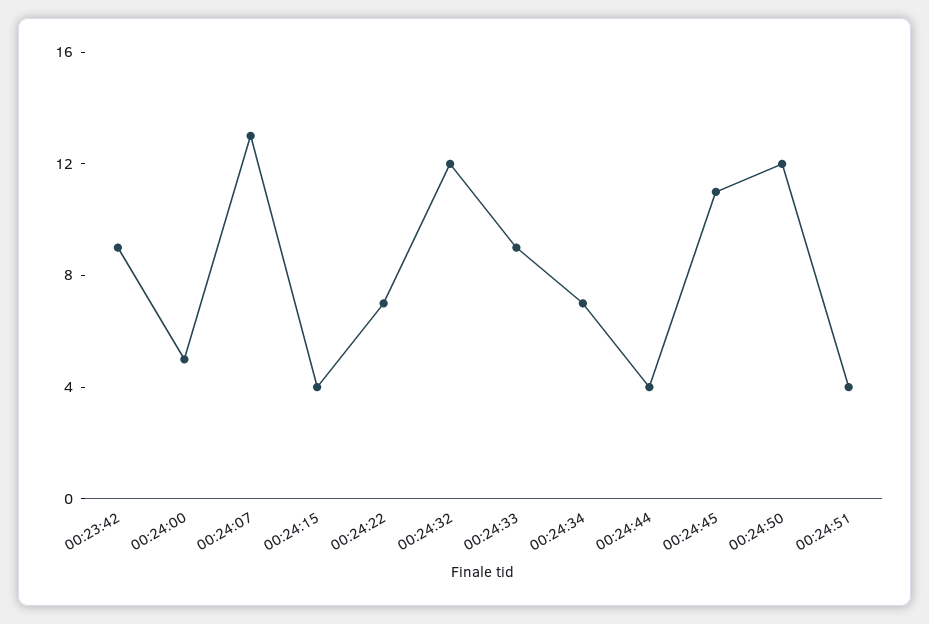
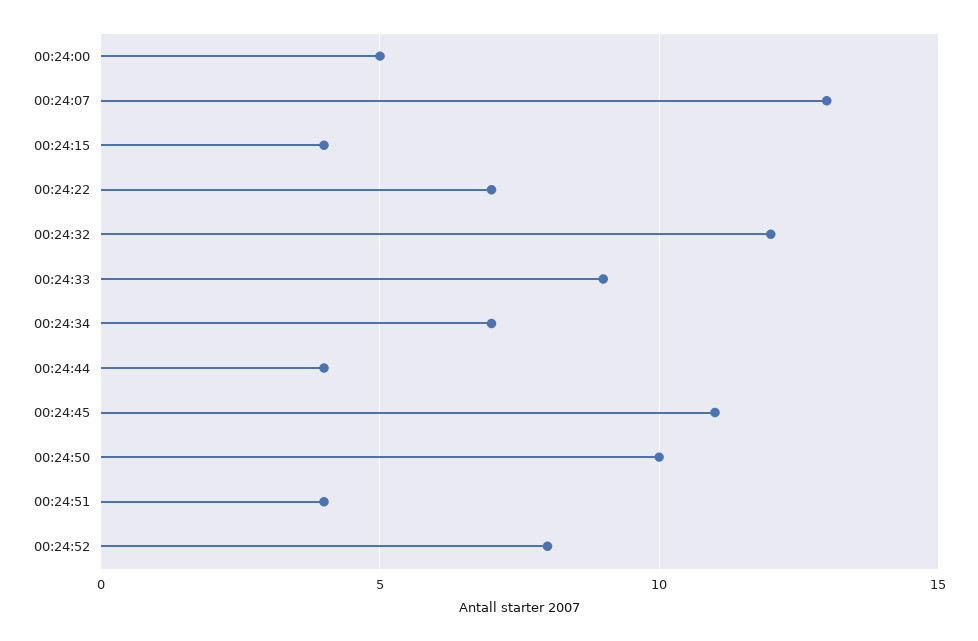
00:23:42: 9 -> none
00:24:50: 12 -> 10
00:24:52: none -> 8

